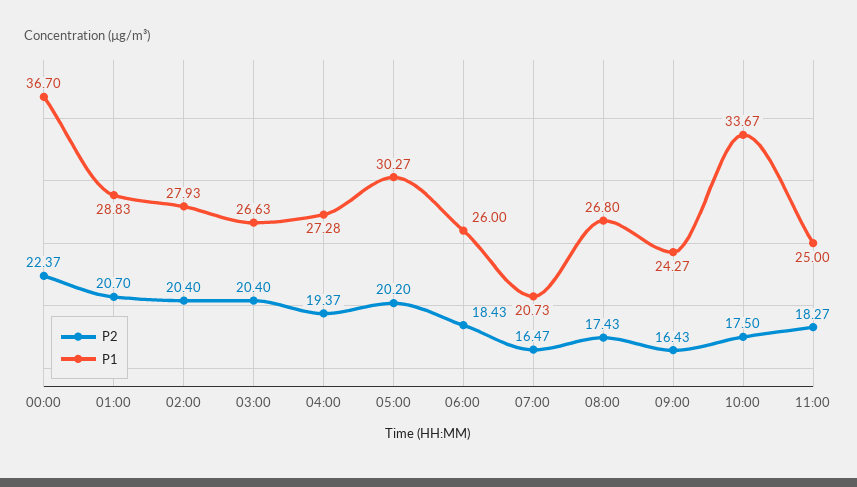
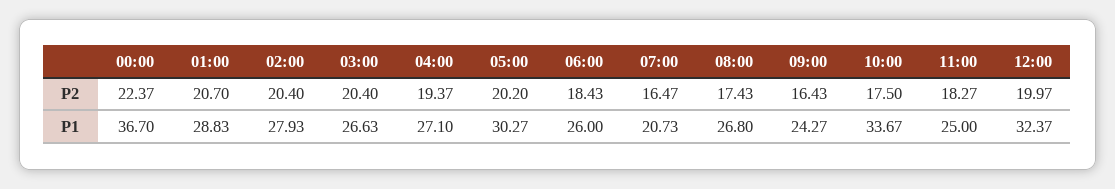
P1, 04:00: 27.28 -> 27.1
P2, 12:00: none -> 19.97
P1, 12:00: none -> 32.37

